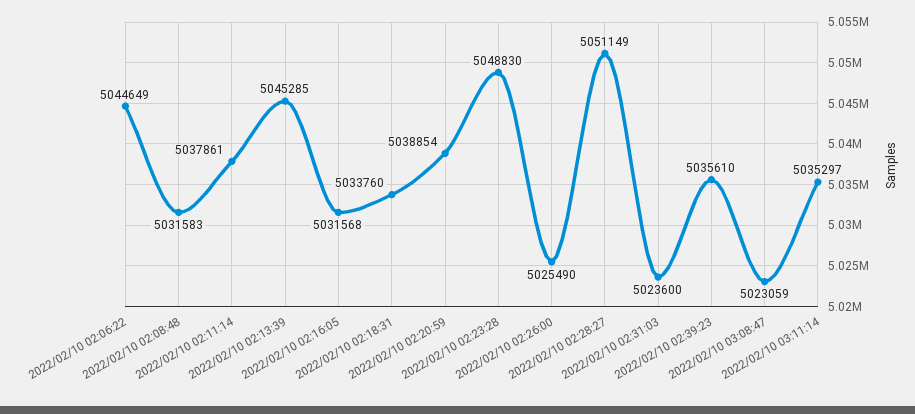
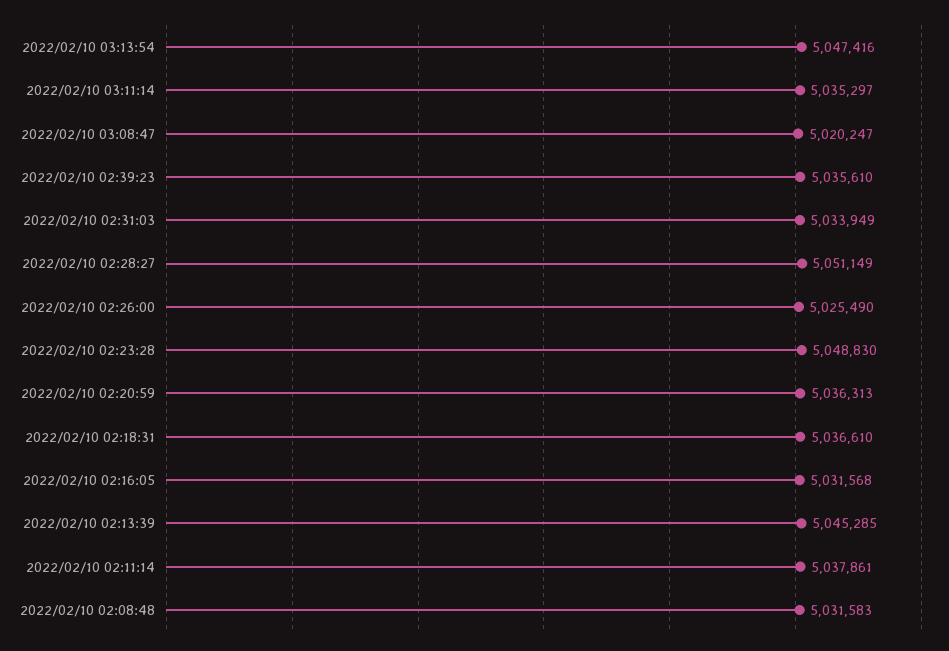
2022/02/10 02:06:22: 5044649 -> none
2022/02/10 02:18:31: 5033760 -> 5036610
2022/02/10 02:20:59: 5038854 -> 5036313
2022/02/10 02:31:03: 5023600 -> 5033949
2022/02/10 03:08:47: 5023059 -> 5020247
2022/02/10 03:13:54: none -> 5047416

